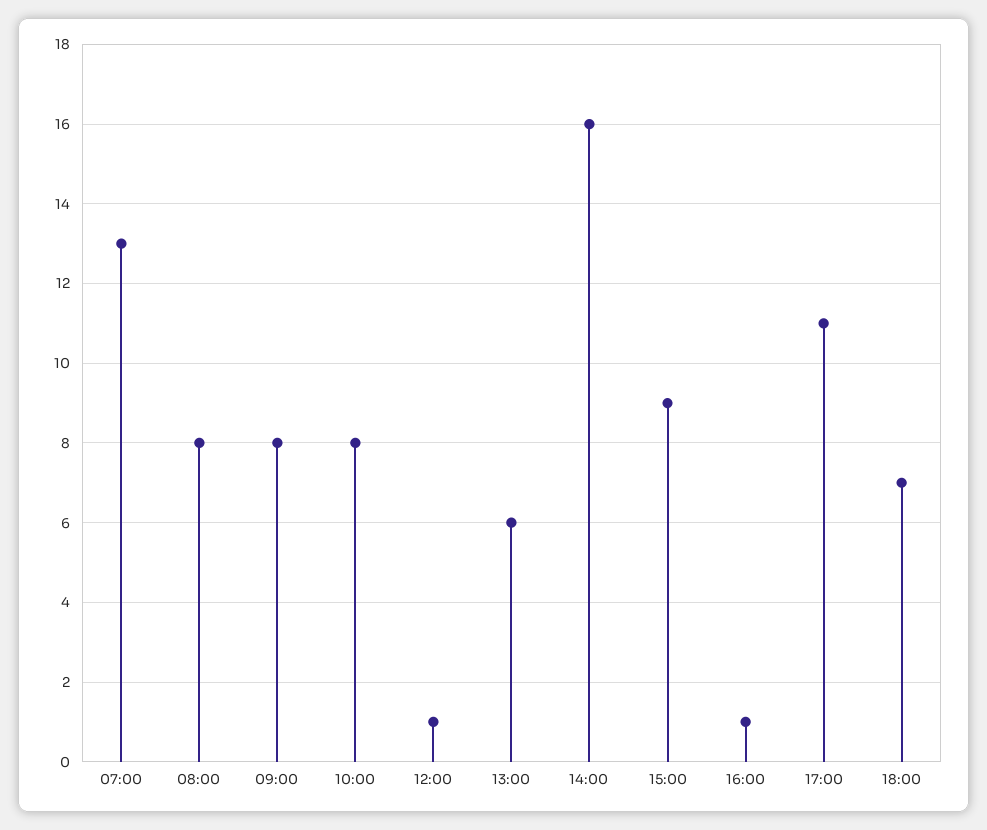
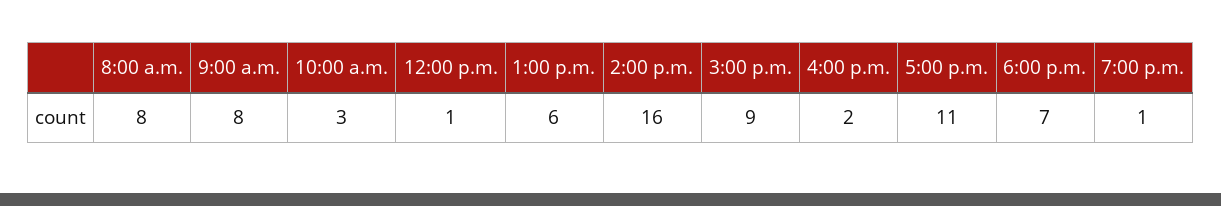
07:00: 13 -> none
10:00: 8 -> 3
16:00: 1 -> 2
7:00 p.m.: none -> 1

